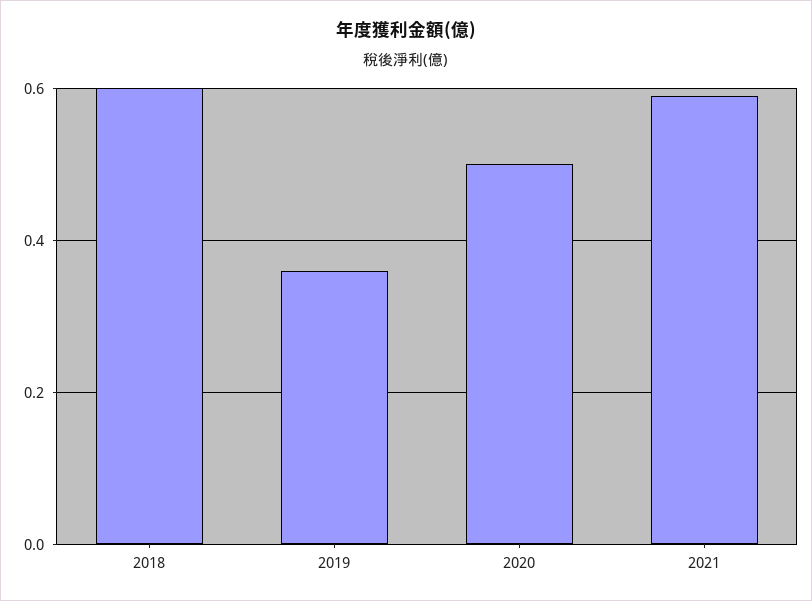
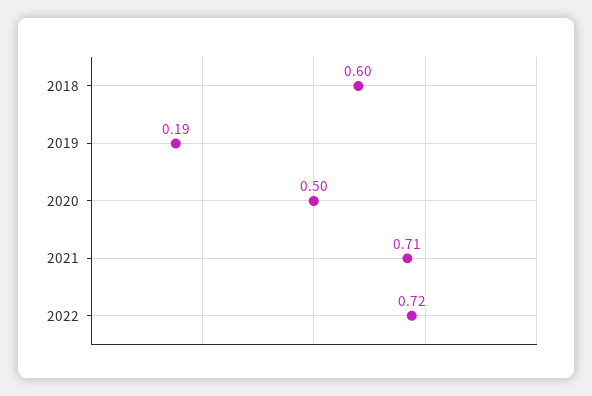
2019: 0.35 -> 0.19
2021: 0.6 -> 0.71
2022: none -> 0.72

